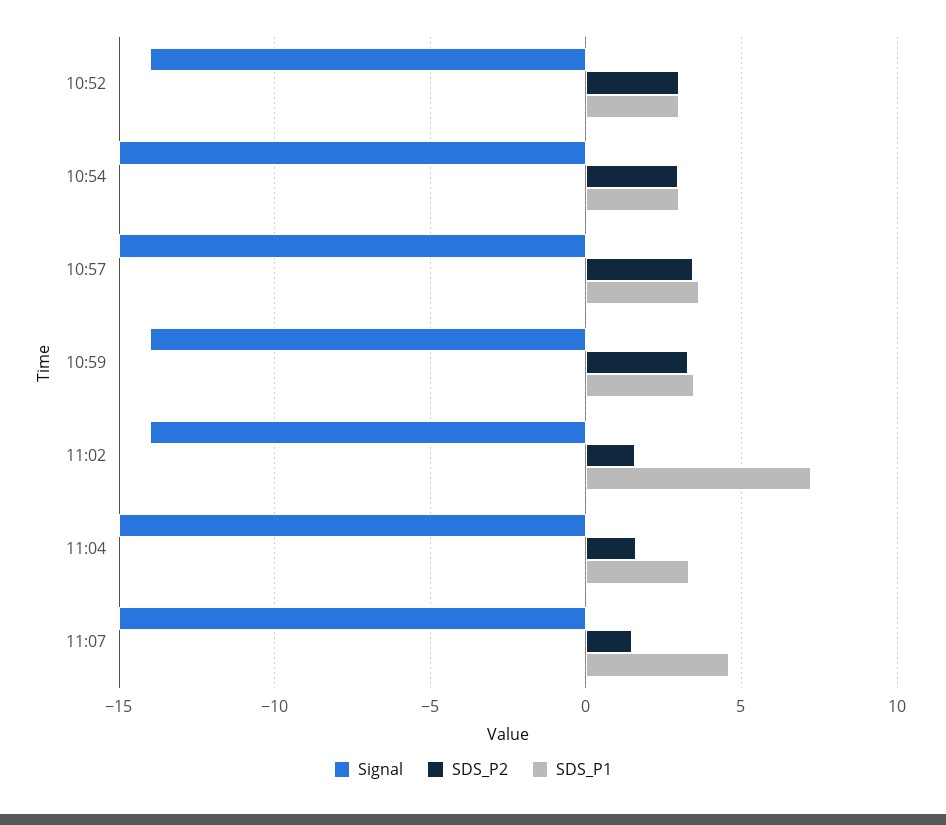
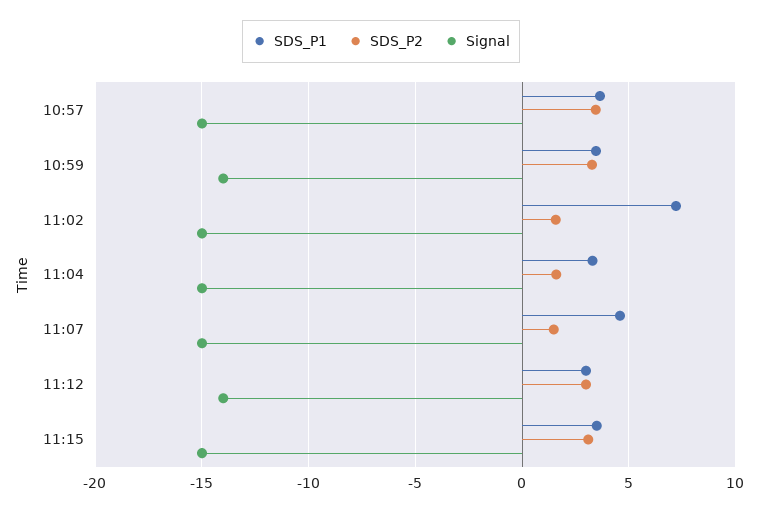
Signal, 10:52: -14 -> none
SDS_P2, 10:52: 3 -> none
SDS_P1, 10:52: 3 -> none
Signal, 10:54: -15 -> none
SDS_P2, 10:54: 3 -> none
SDS_P1, 10:54: 3 -> none
Signal, 11:02: -14 -> -15
SDS_P1, 11:12: none -> 3
SDS_P2, 11:12: none -> 3
Signal, 11:12: none -> -14
SDS_P1, 11:15: none -> 3.5
SDS_P2, 11:15: none -> 3
Signal, 11:15: none -> -15

